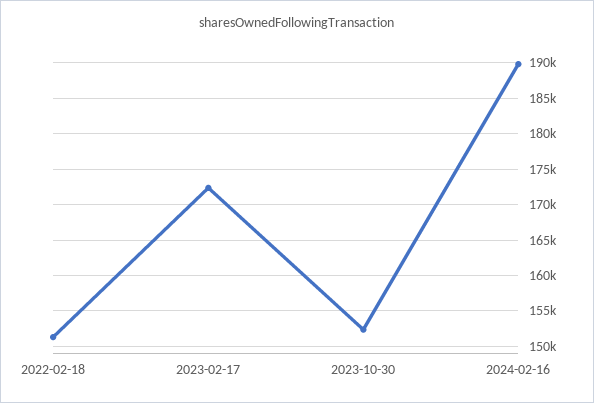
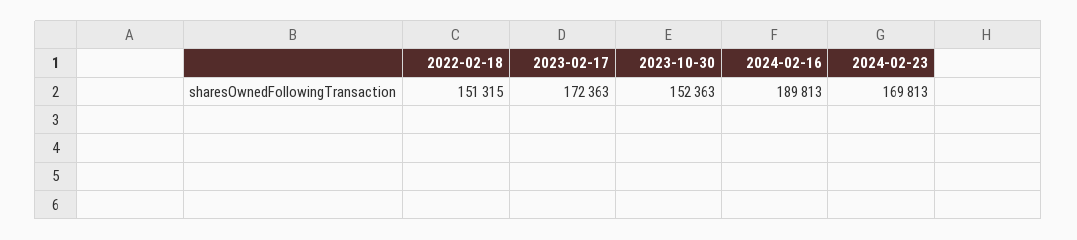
2024-02-23: none -> 169813

